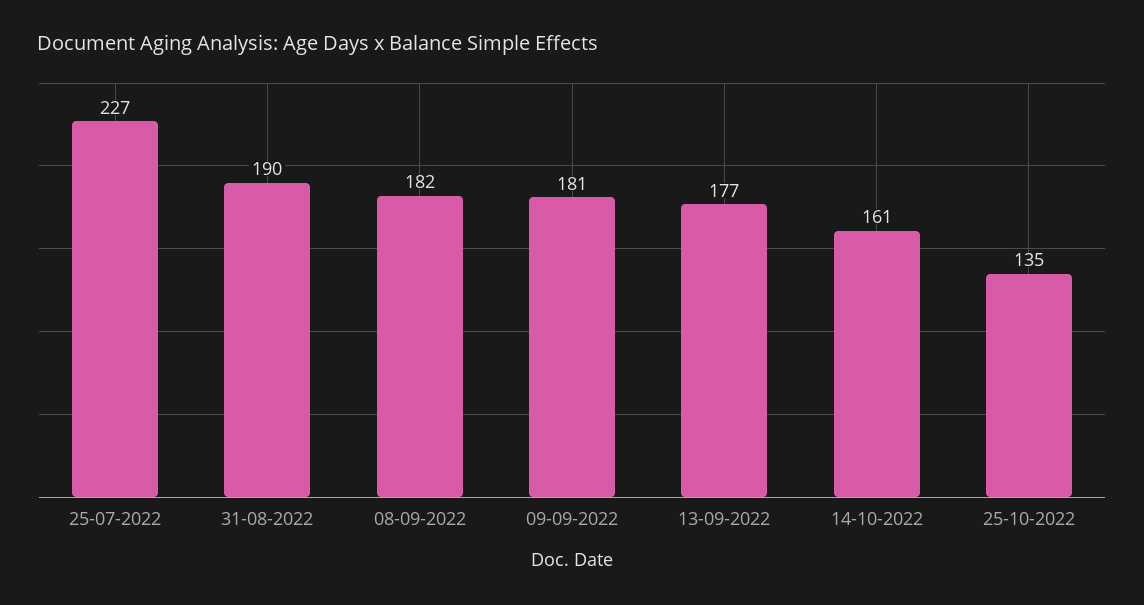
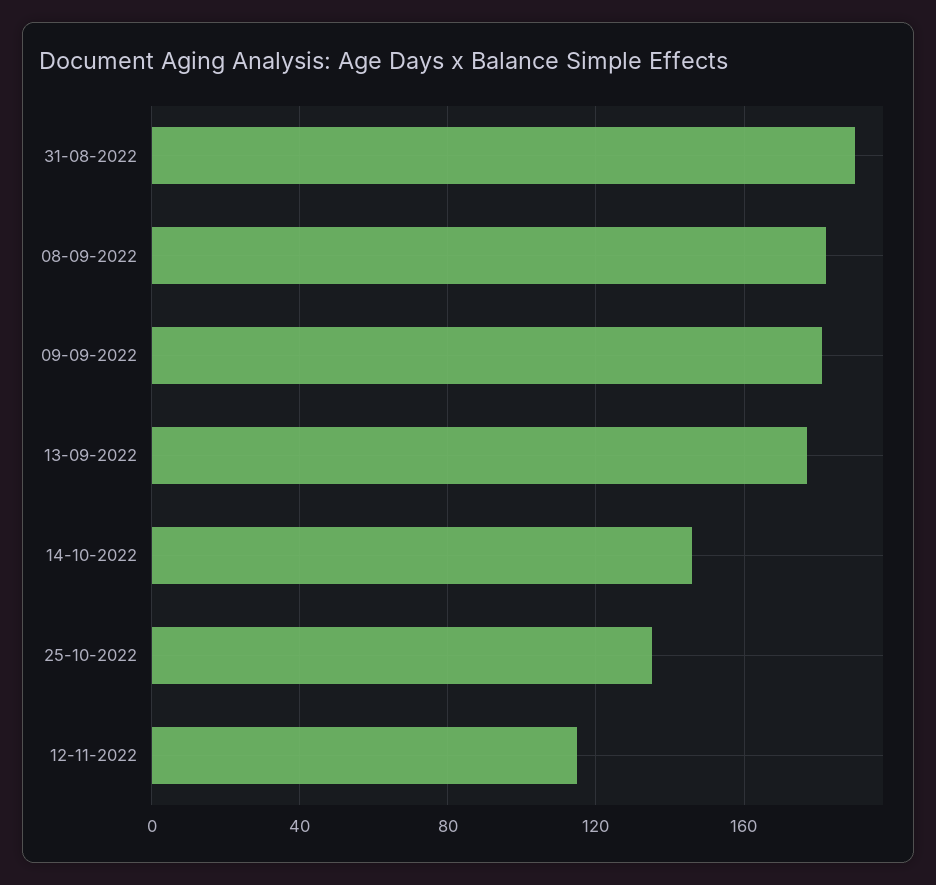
25-07-2022: 227 -> none
14-10-2022: 161 -> 145
12-11-2022: none -> 115

